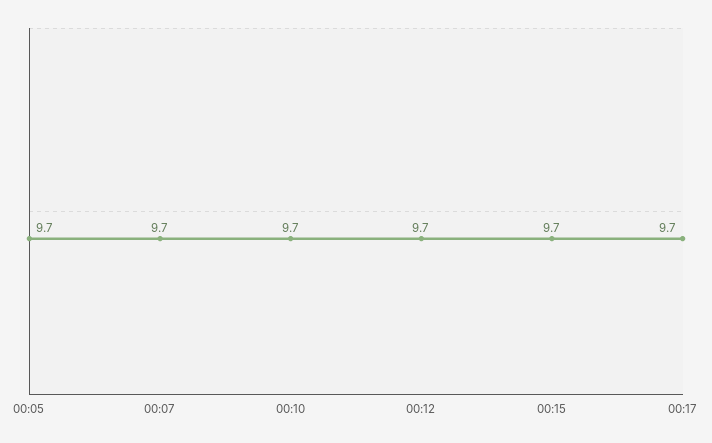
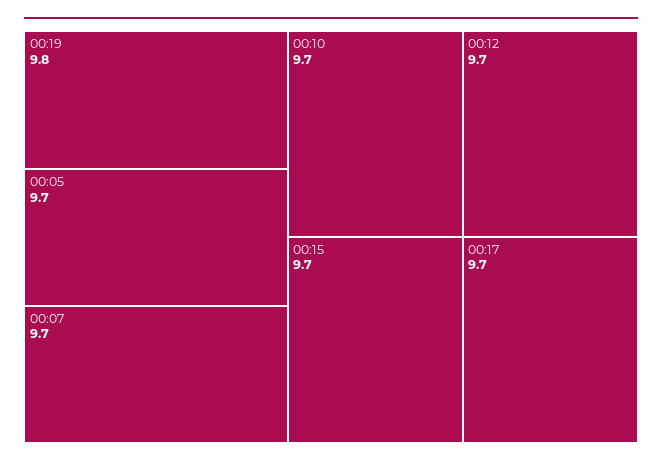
00:19: none -> 9.8

